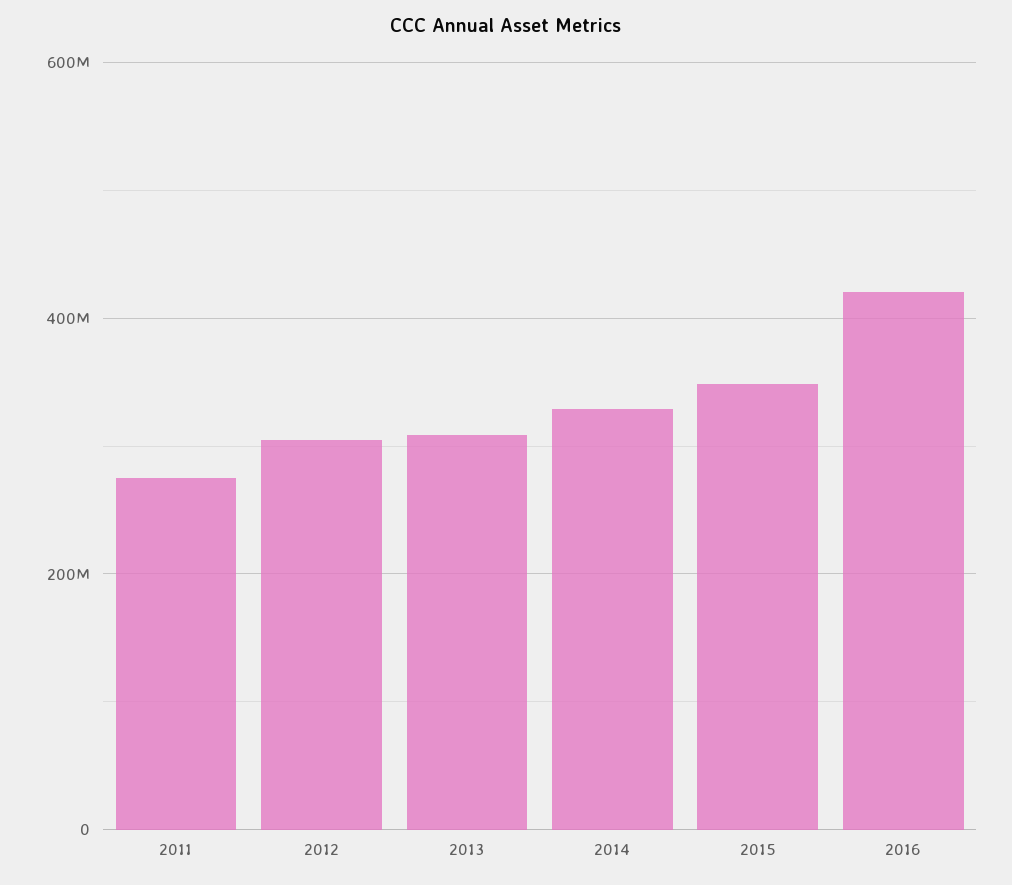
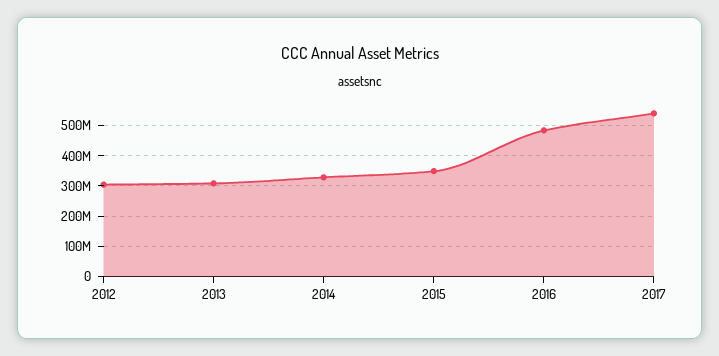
2011: 280000000 -> none
2016: 420000000 -> 480000000
2017: none -> 540000000

